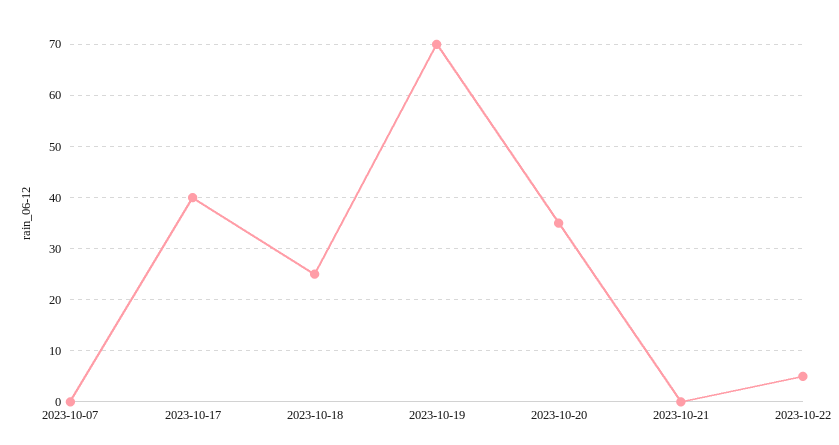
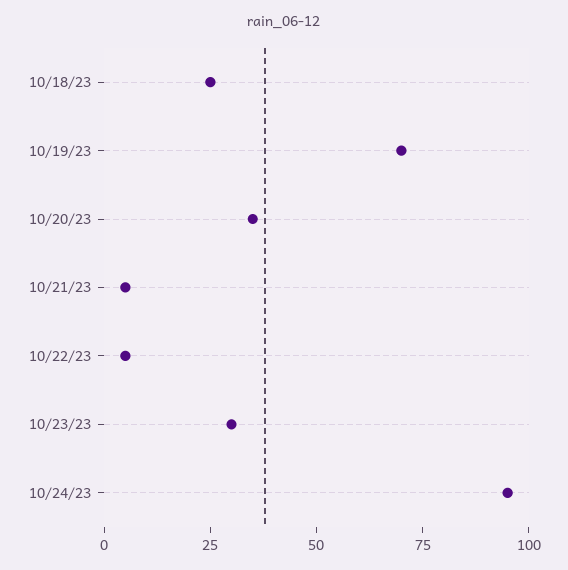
2023-10-07: 0 -> none
2023-10-17: 40 -> none
2023-10-21: 0 -> 5
10/23/23: none -> 30
10/24/23: none -> 95

